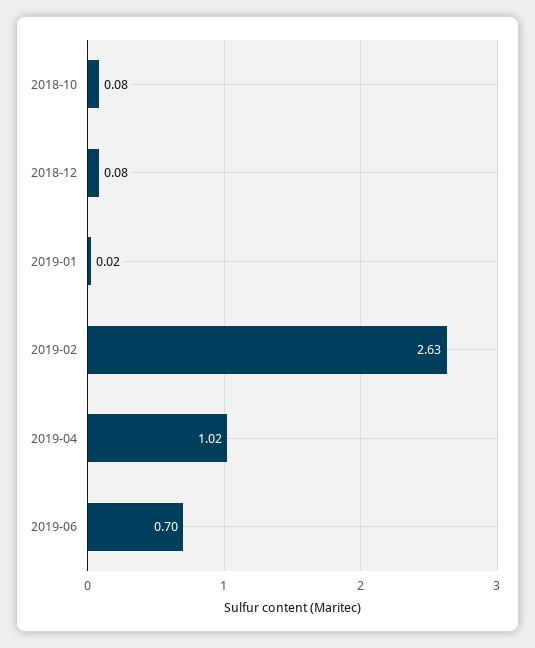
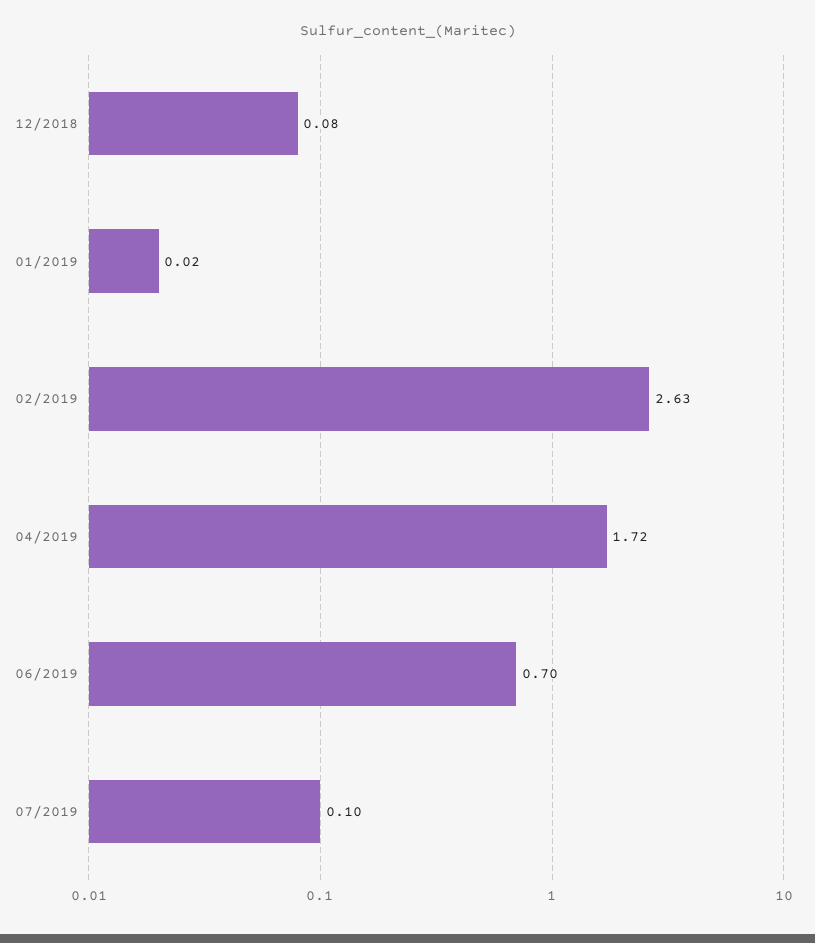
2018-10: 0.08 -> none
2019-04: 1.02 -> 1.72
07/2019: none -> 0.1

